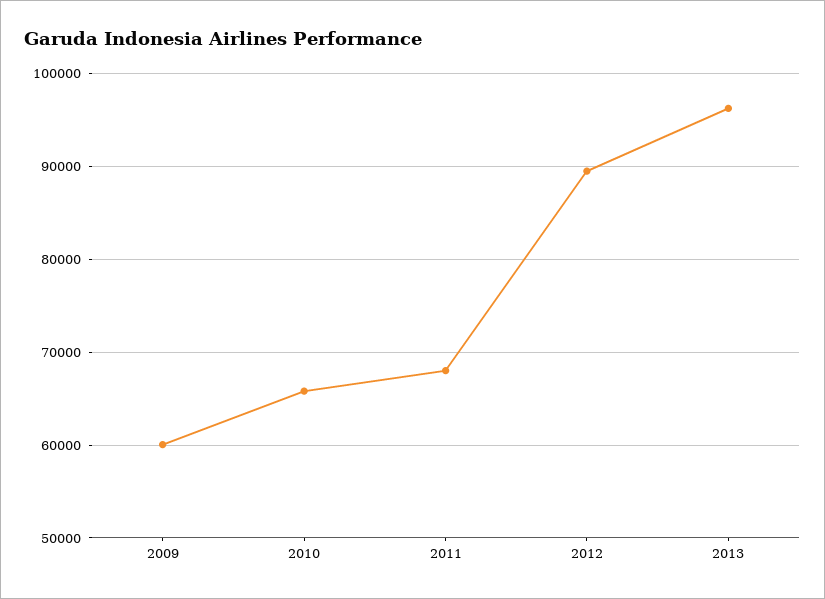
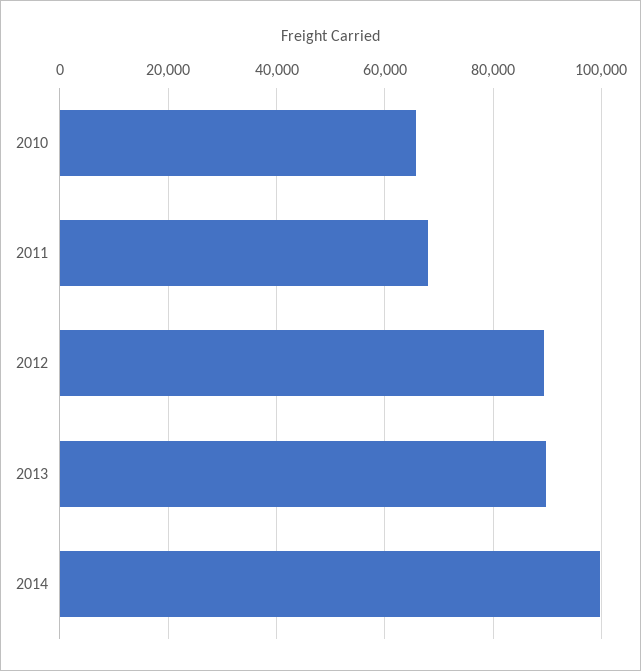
2009: 60000 -> none
2013: 96000 -> 90000
2014: none -> 100000

